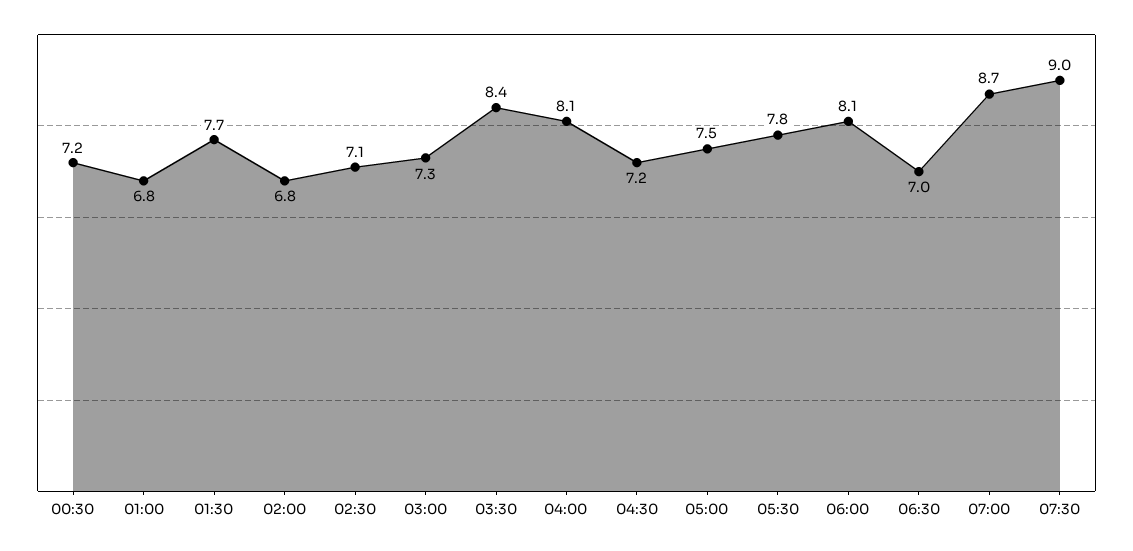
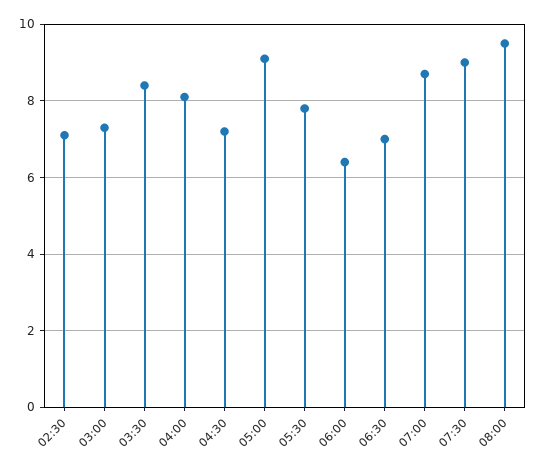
00:30: 7.2 -> none
01:00: 6.8 -> none
01:30: 7.7 -> none
02:00: 6.8 -> none
05:00: 7.5 -> 9
06:00: 8.1 -> 6.5
08:00: none -> 9.5

